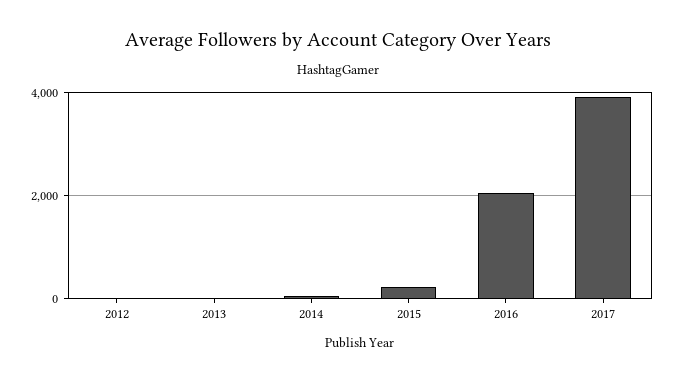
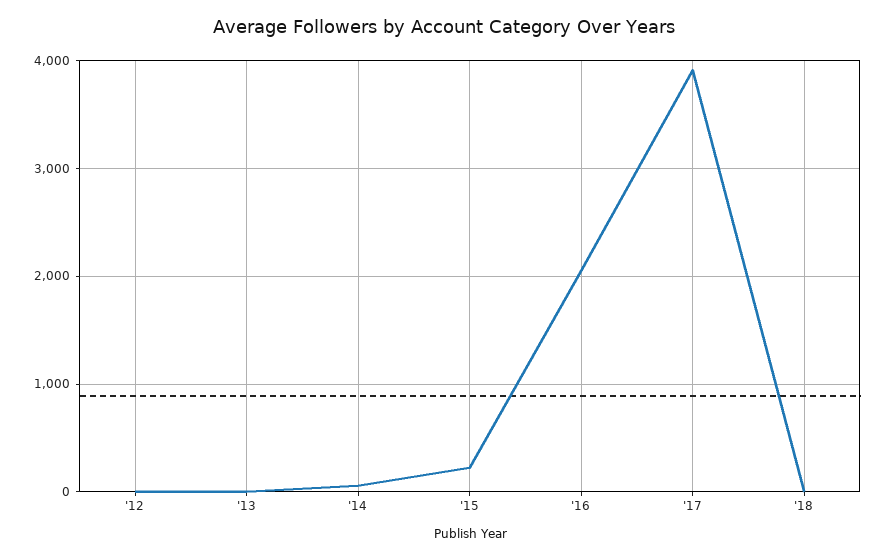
'18: none -> 0

